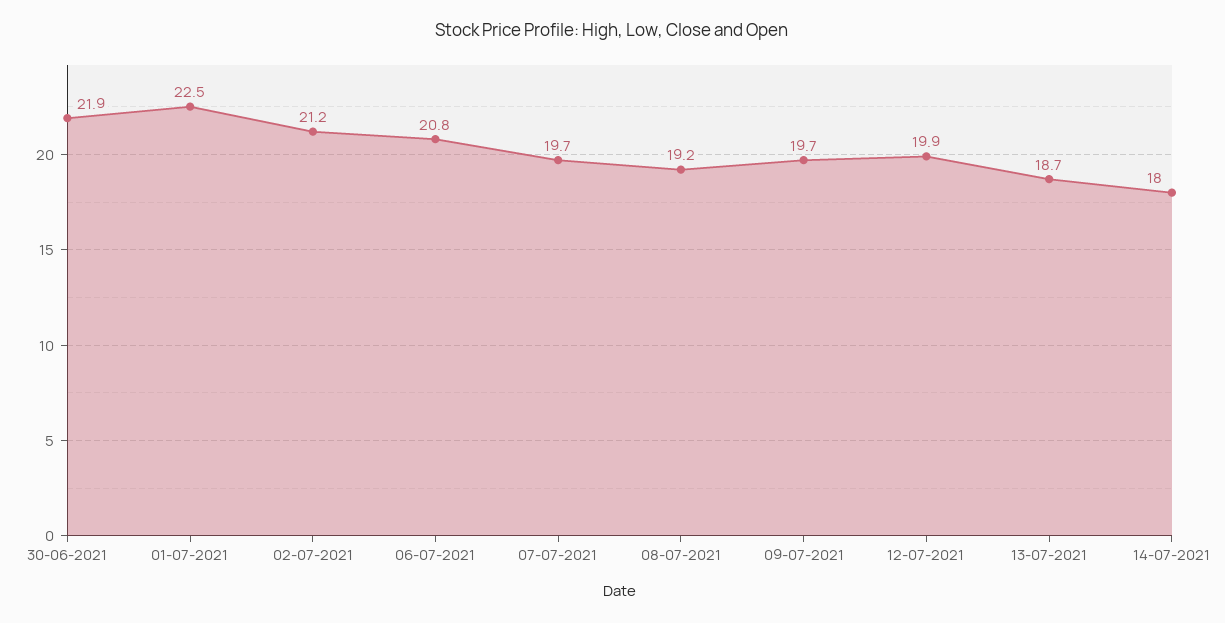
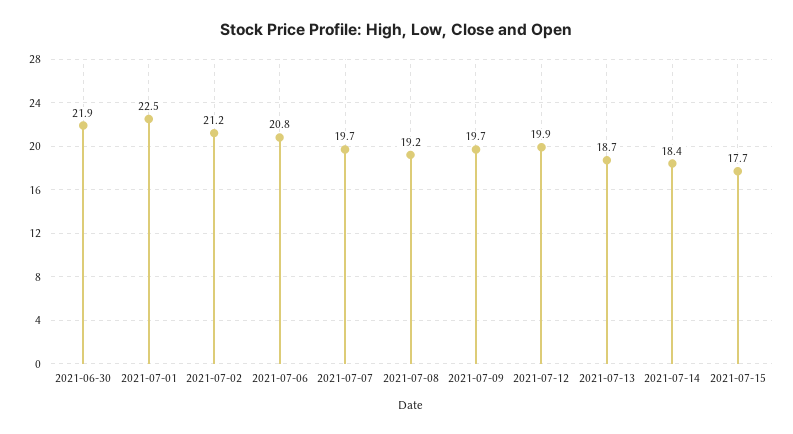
14-07-2021: 18 -> 18.4
2021-07-15: none -> 17.7

